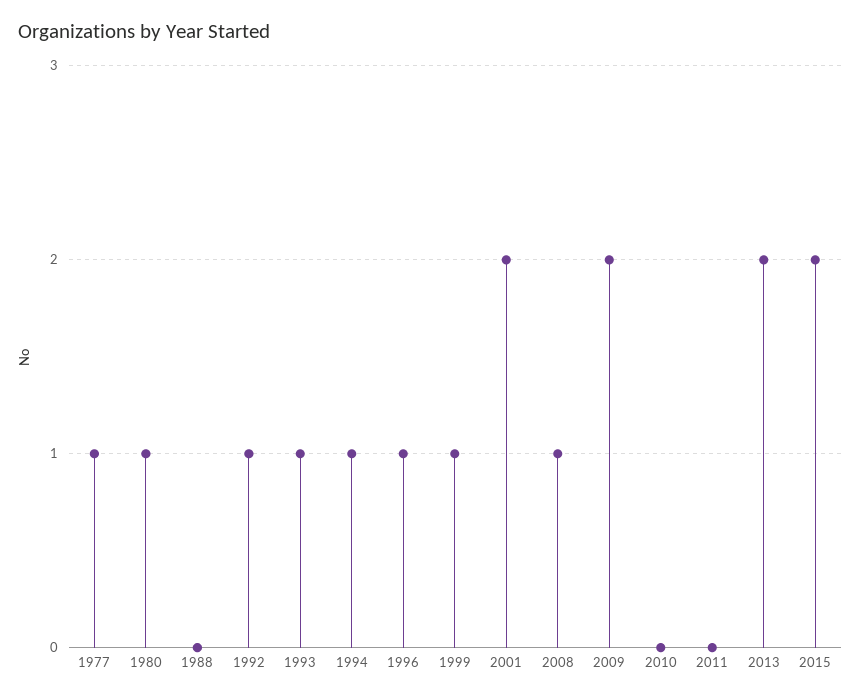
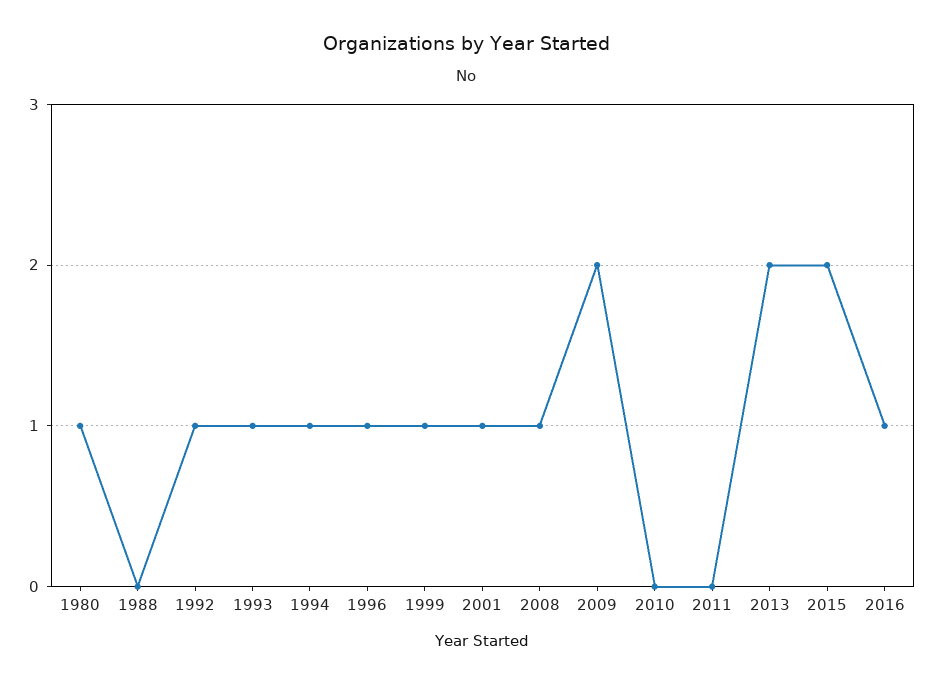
1977: 1 -> none
2001: 2 -> 1
2016: none -> 1

